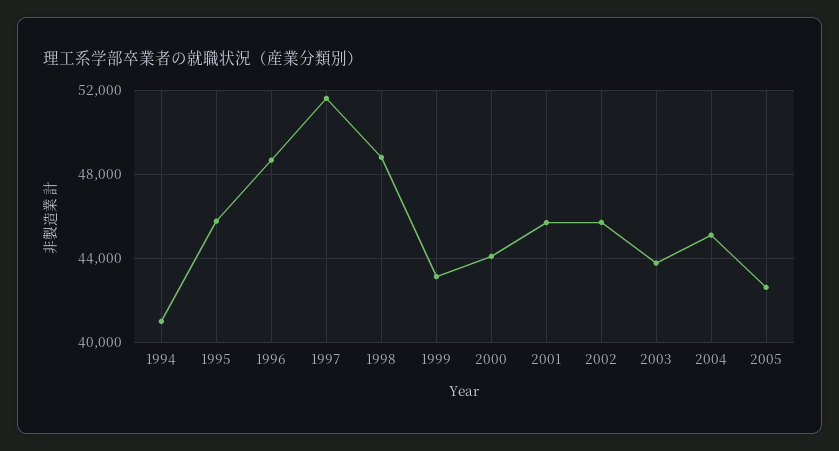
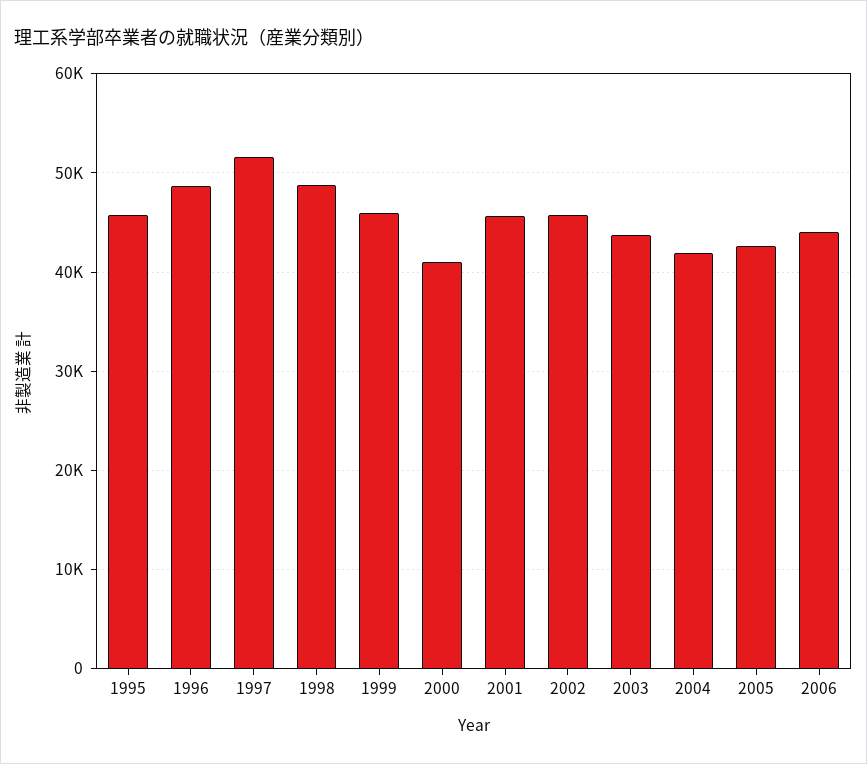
1994: 41000 -> none
1999: 43000 -> 46000
2000: 44000 -> 41000
2004: 45000 -> 42000
2006: none -> 44000

